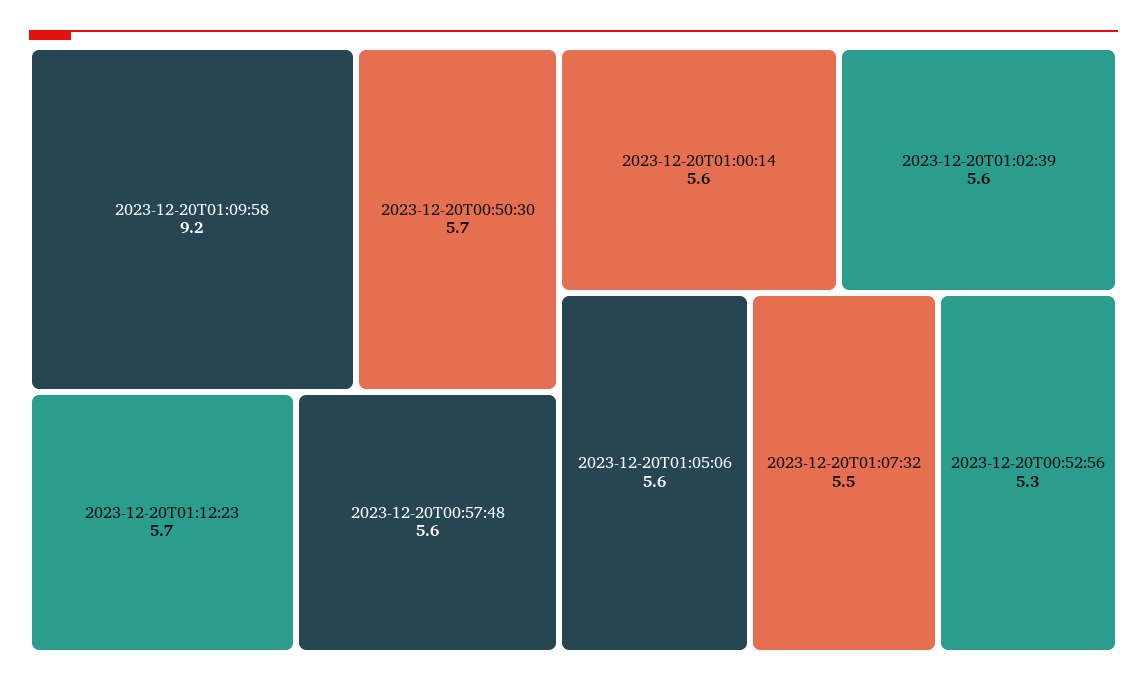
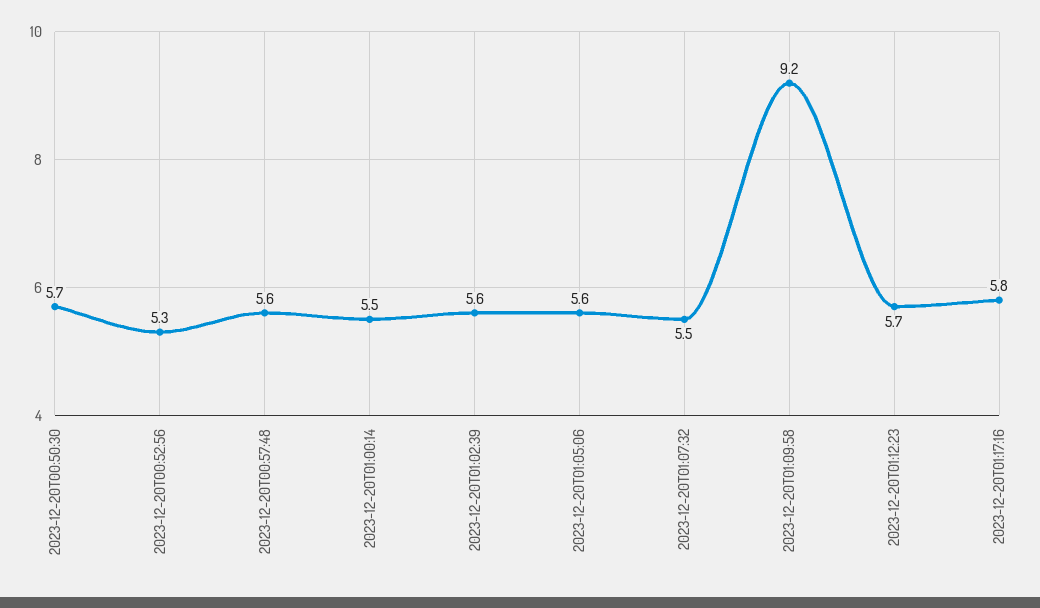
2023-12-20T01:00:14: 5.6 -> 5.5
2023-12-20T01:17:16: none -> 5.8

